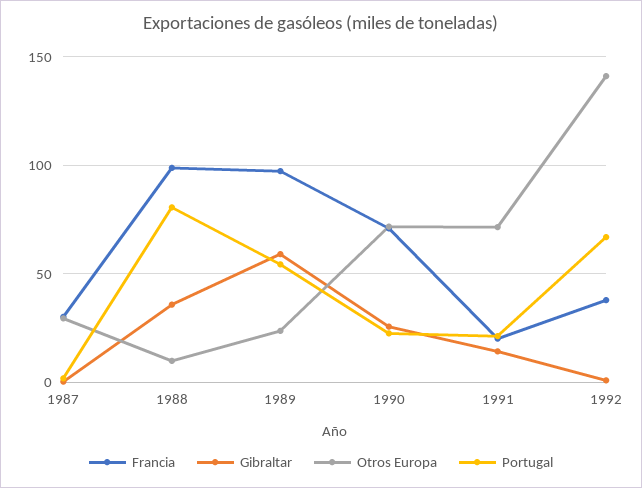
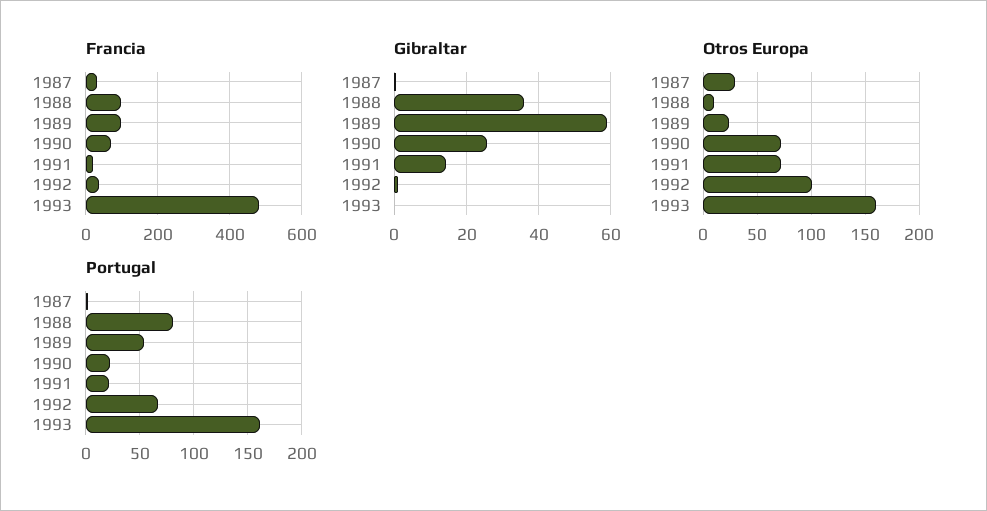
Otros Europa, 1992: 140 -> 100
Francia, 1993: none -> 480
Gibraltar, 1993: none -> 0
Otros Europa, 1993: none -> 160
Portugal, 1993: none -> 160

